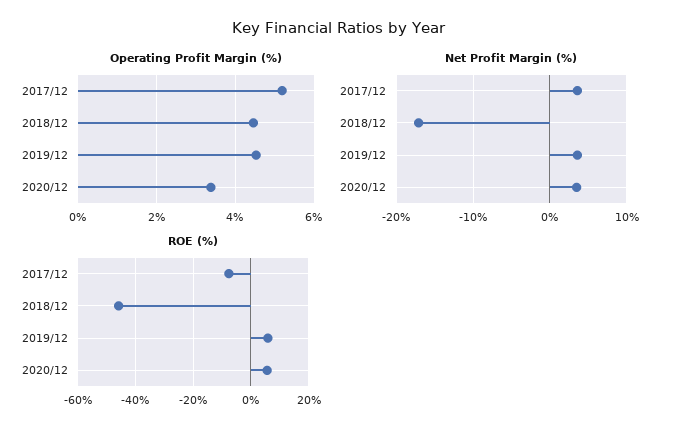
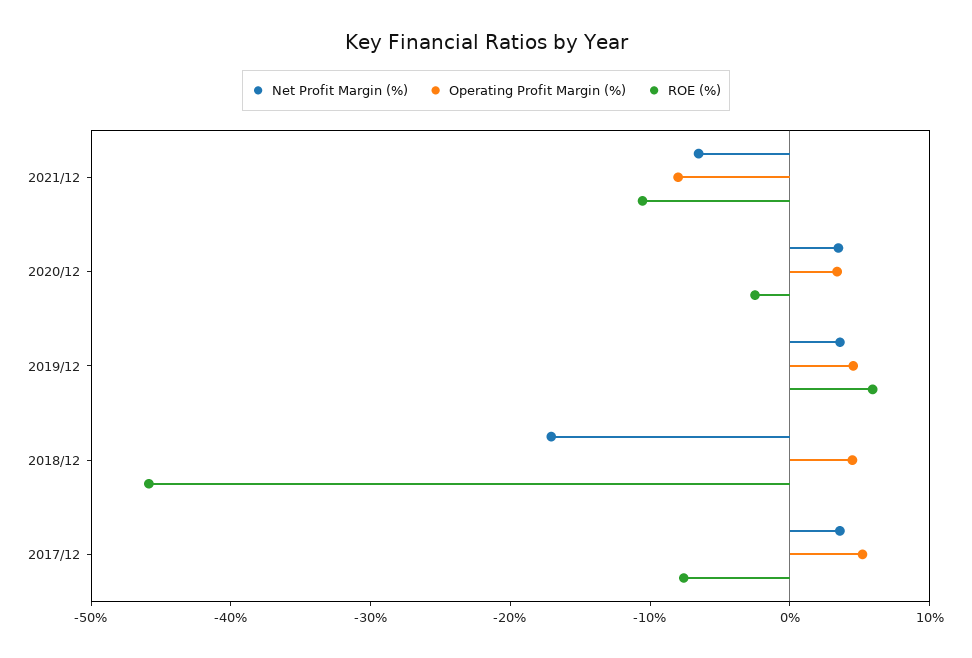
ROE (%), 2020/12: 5 -> -2
Net Profit Margin (%), 2021/12: none -> -6
Operating Profit Margin (%), 2021/12: none -> -8
ROE (%), 2021/12: none -> -10

